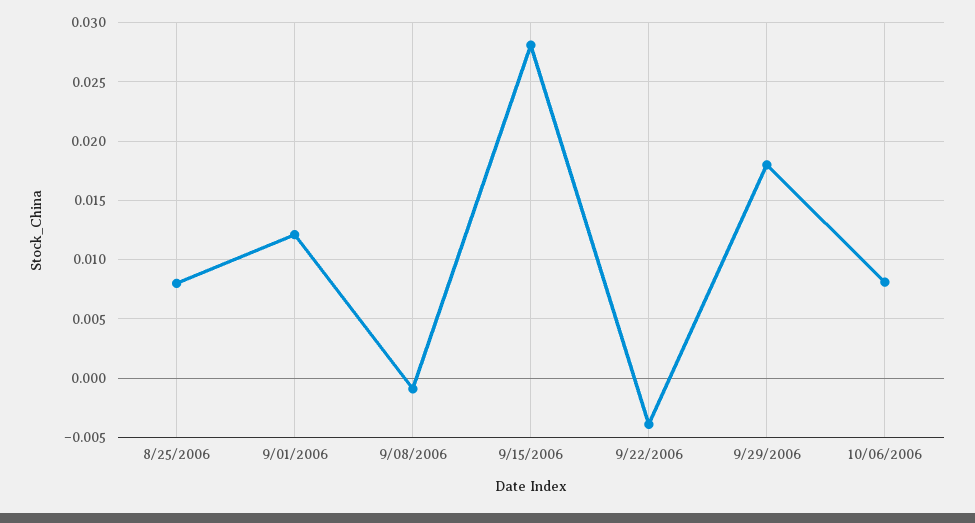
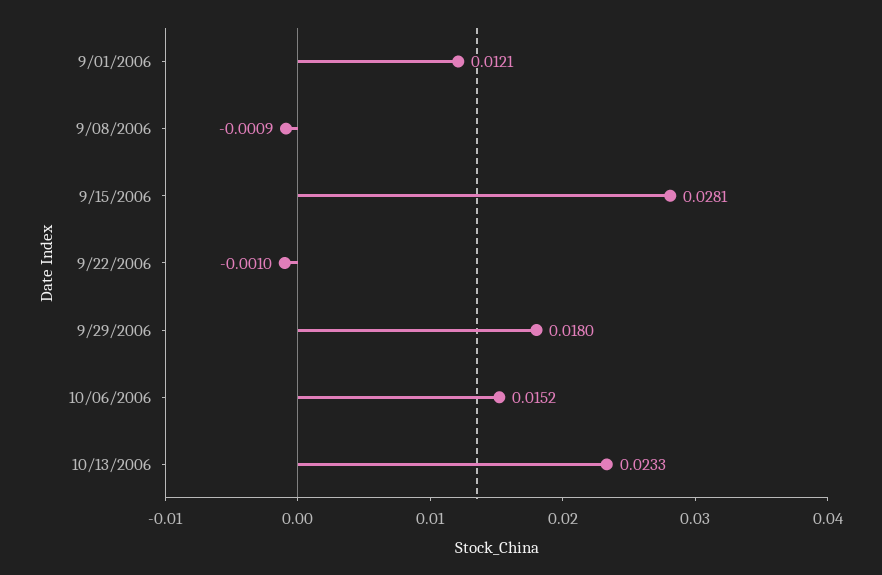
8/25/2006: 0.008 -> none
9/22/2006: -0.004 -> -0.001
10/06/2006: 0.008 -> 0.0152
10/13/2006: none -> 0.0233

